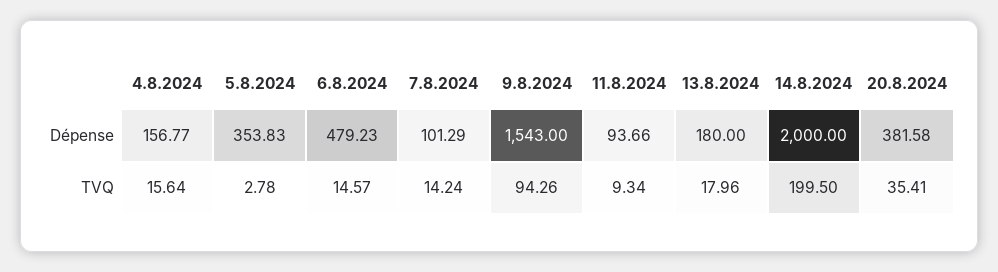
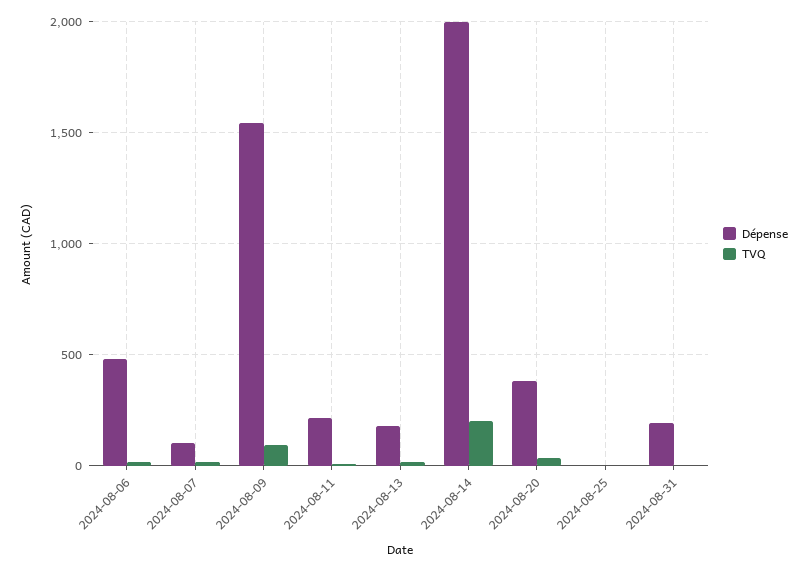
Dépense, 4.8.2024: 156.77 -> none
Dépense, 5.8.2024: 353.83 -> none
Dépense, 11.8.2024: 93.66 -> 200
TVQ, 4.8.2024: 15.64 -> none
TVQ, 5.8.2024: 2.78 -> none
Dépense, 2024-08-25: none -> 0
TVQ, 2024-08-25: none -> 0
Dépense, 2024-08-31: none -> 200
TVQ, 2024-08-31: none -> 0

